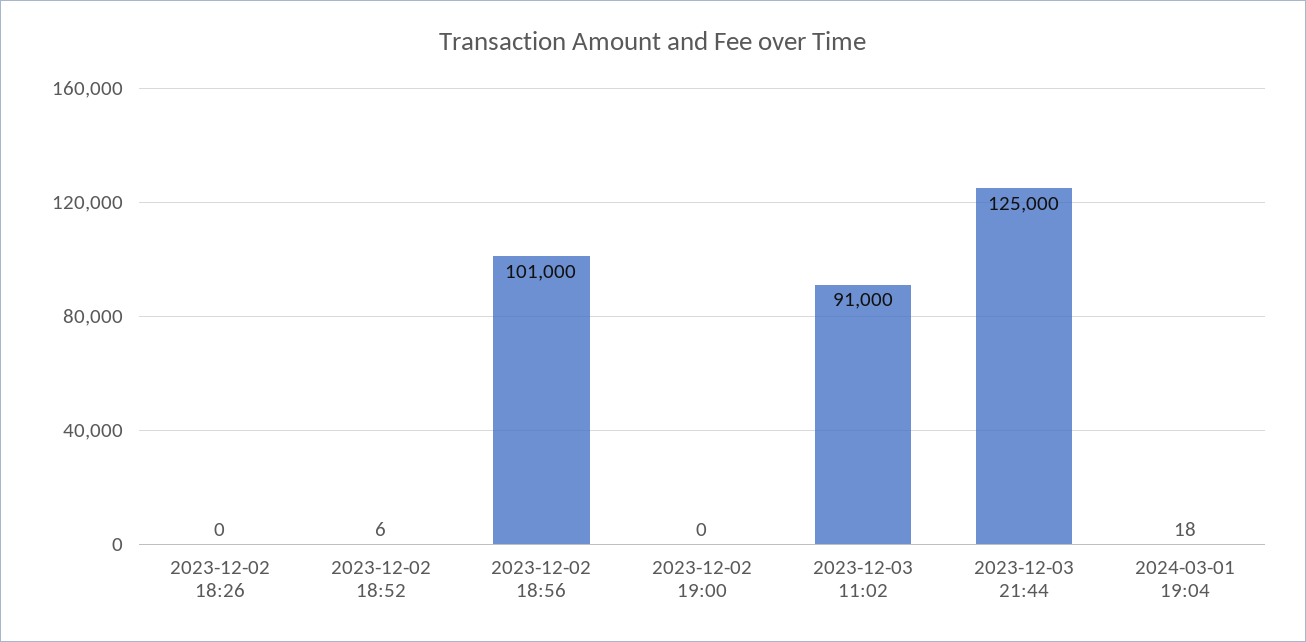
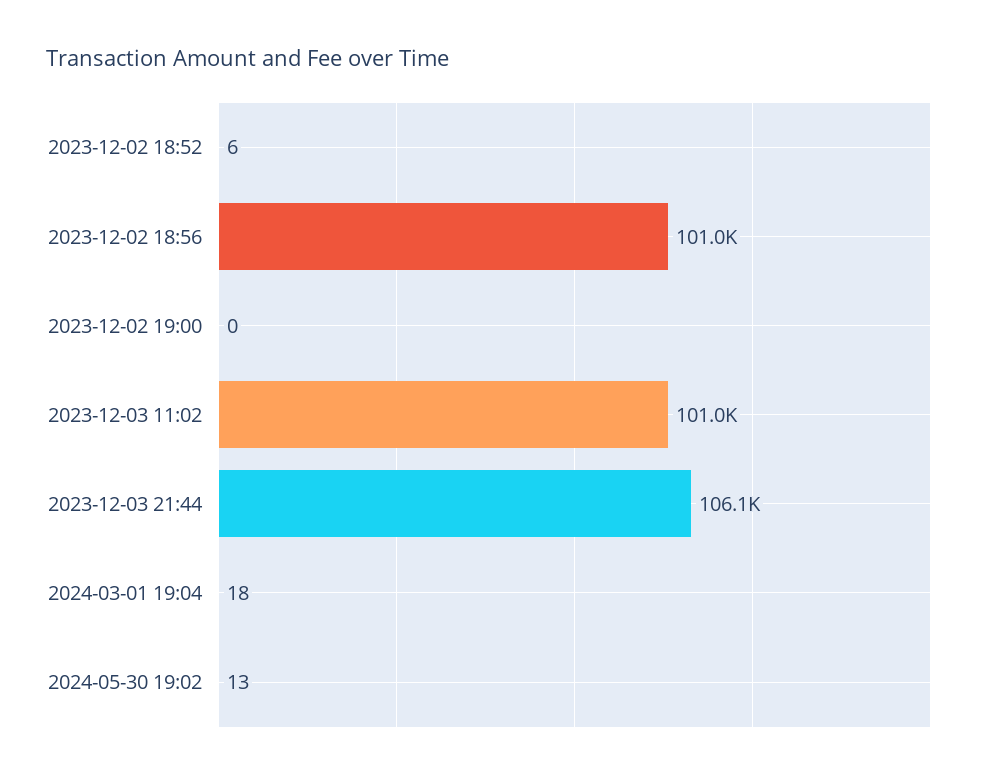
2023-12-02 18:26: 0 -> none
2023-12-03 11:02: 91000 -> 101000
2023-12-03 21:44: 125000 -> 106100
2024-05-30 19:02: none -> 13

